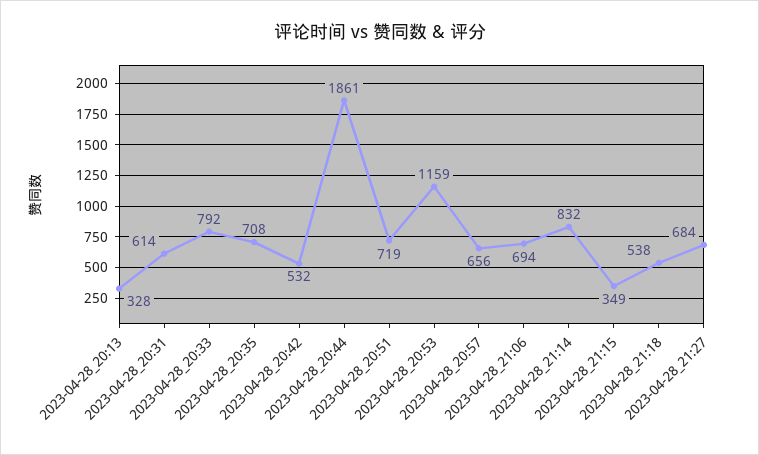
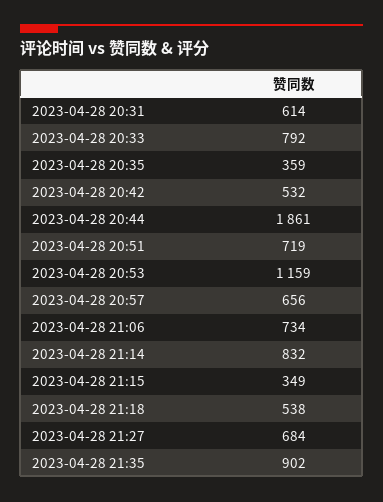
2023-04-28_20:13: 328 -> none
2023-04-28_20:35: 708 -> 359
2023-04-28_21:06: 694 -> 734
2023-04-28 21:35: none -> 902

